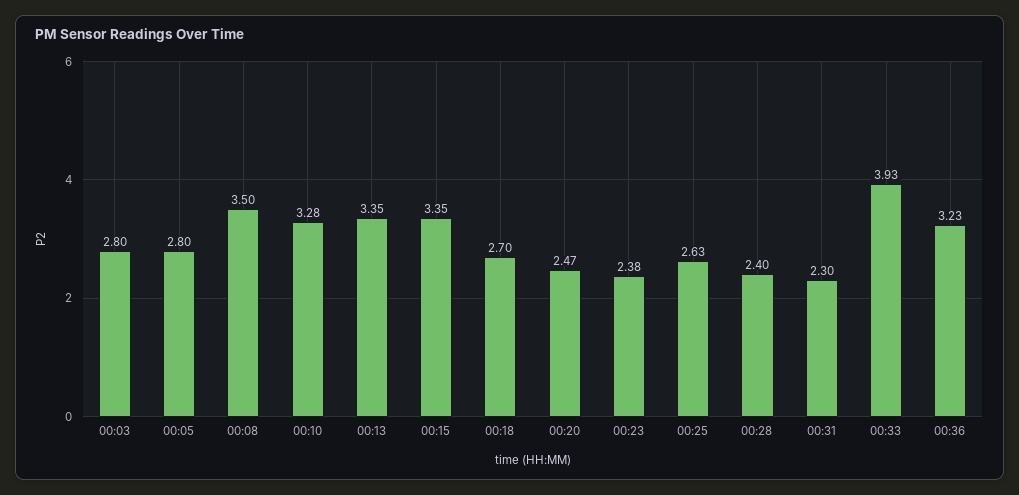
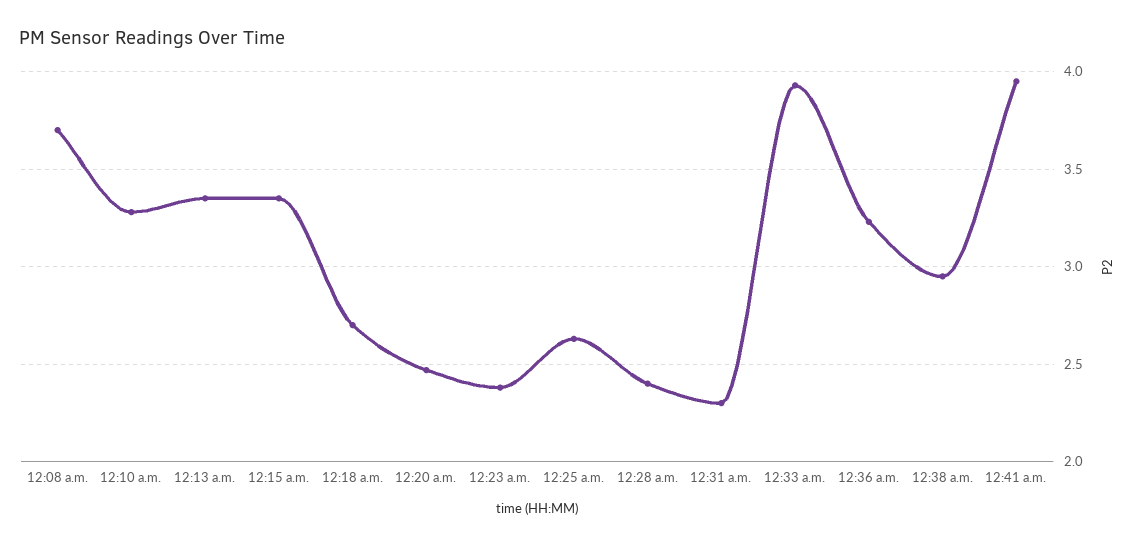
00:03: 2.8 -> none
00:05: 2.8 -> none
00:08: 3.5 -> 3.7
12:38 a.m.: none -> 2.95
12:41 a.m.: none -> 3.95

